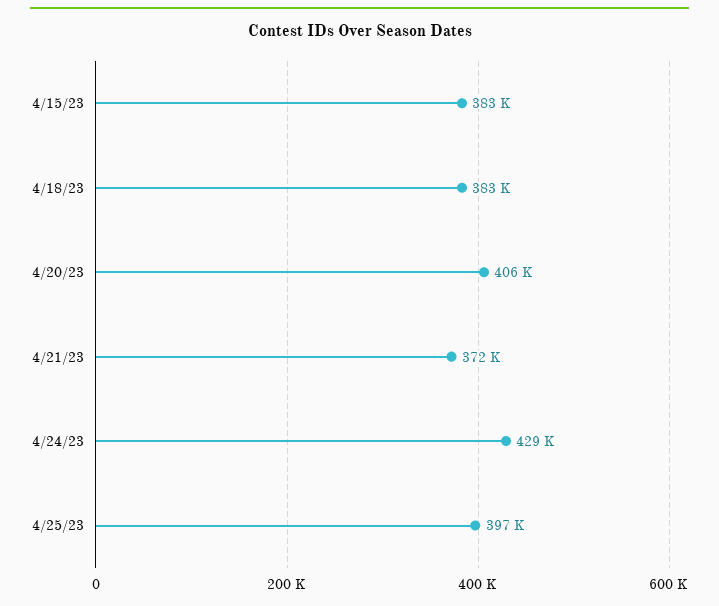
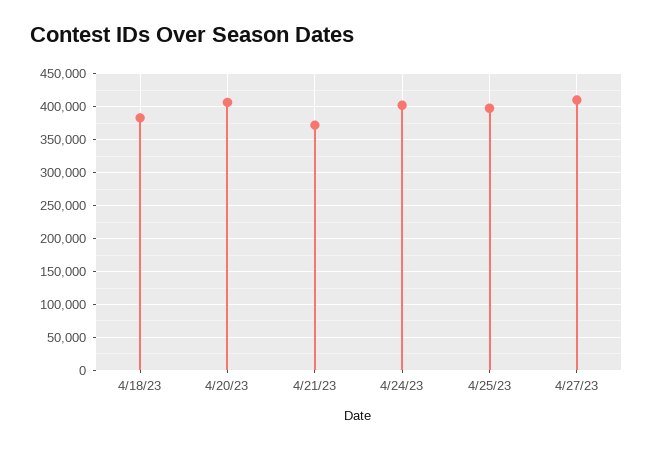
4/15/23: 383000 -> none
4/24/23: 429000 -> 400000
4/27/23: none -> 410000

